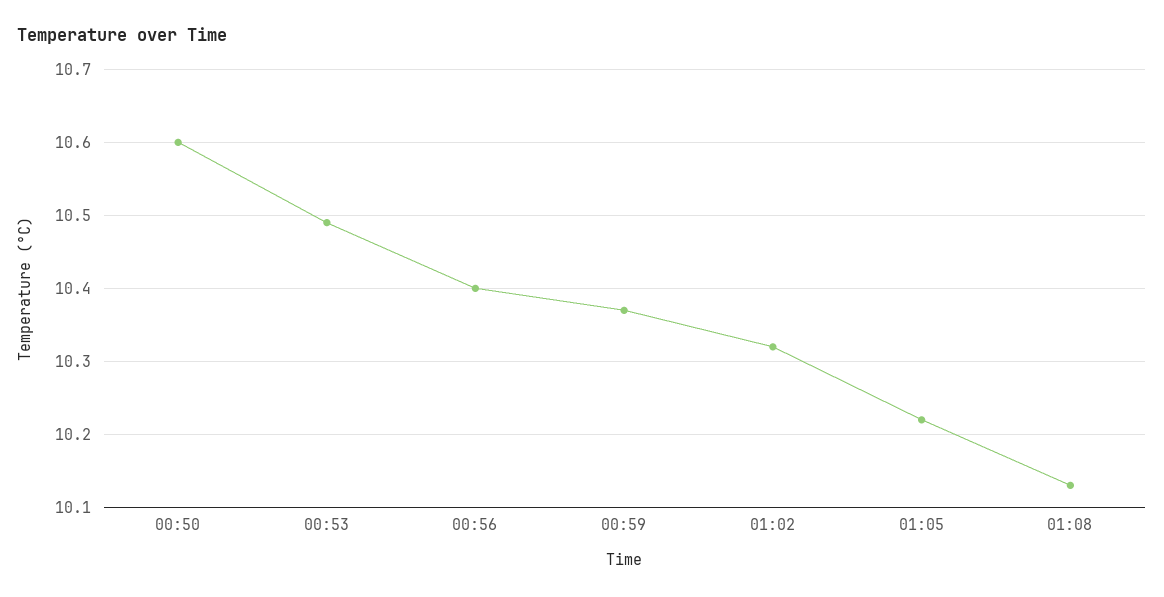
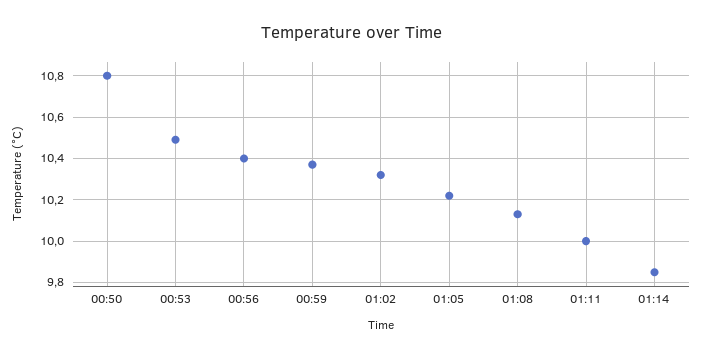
00:50: 10.6 -> 10.8
01:11: none -> 10
01:14: none -> 9.85

